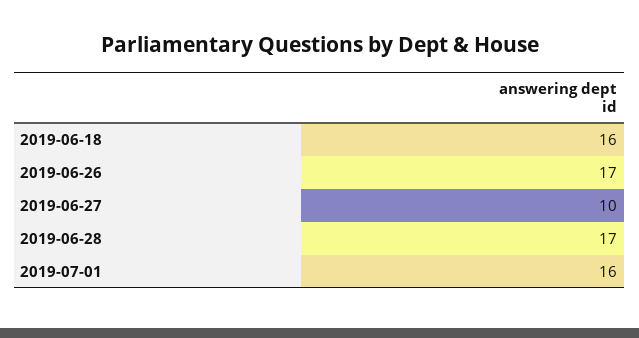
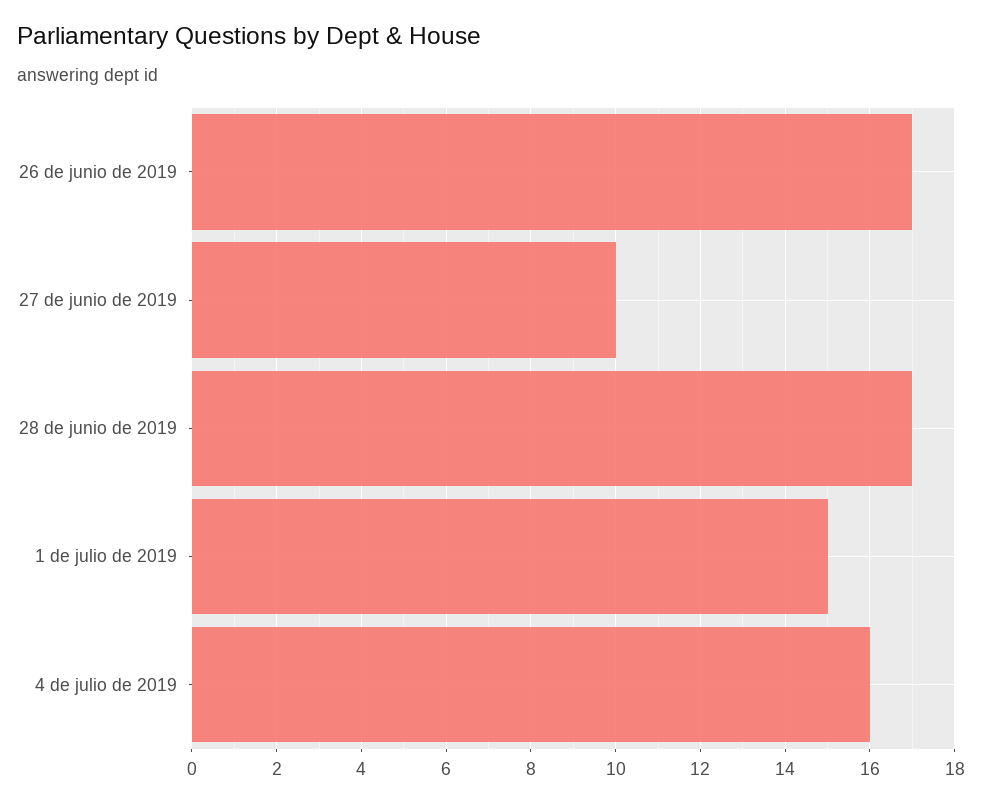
2019-06-18: 16 -> none
2019-07-01: 16 -> 15
4 de julio de 2019: none -> 16

